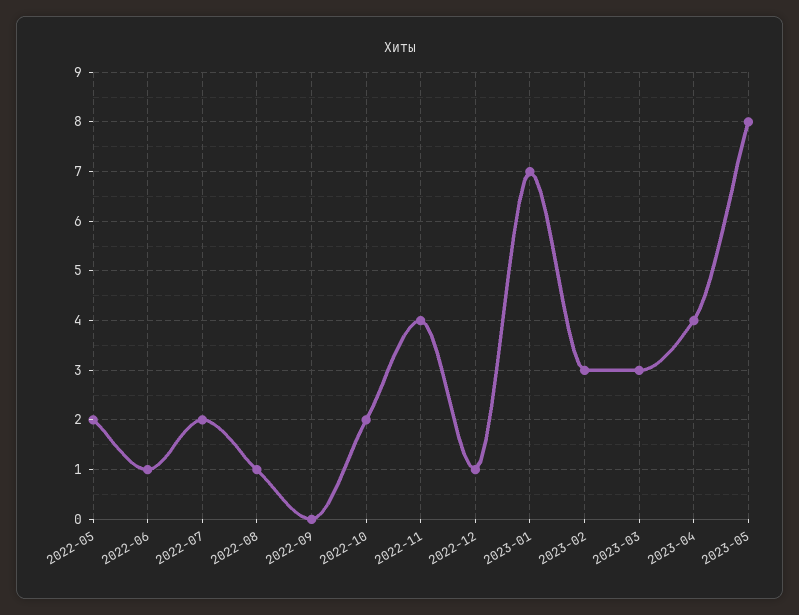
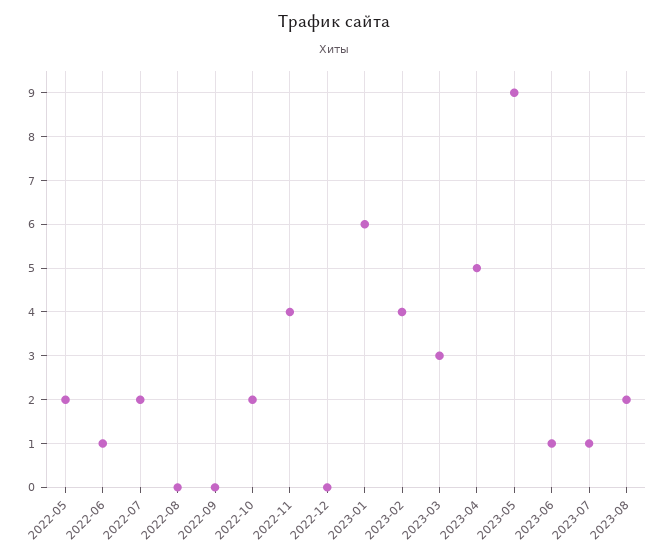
2022-08: 1 -> 0
2022-12: 1 -> 0
2023-01: 7 -> 6
2023-02: 3 -> 4
2023-04: 4 -> 5
2023-05: 8 -> 9
2023-06: none -> 1
2023-07: none -> 1
2023-08: none -> 2

